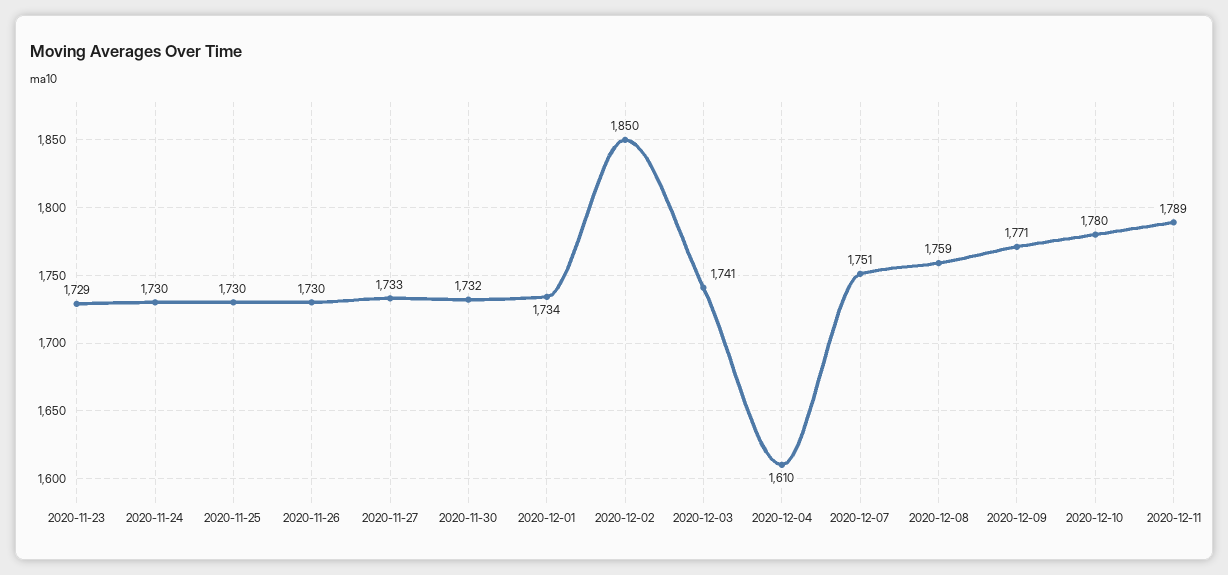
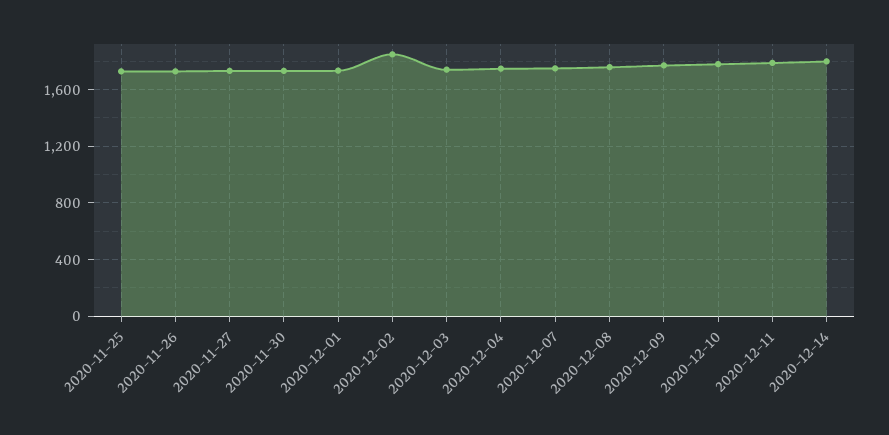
2020-11-23: 1729 -> none
2020-11-24: 1730 -> none
2020-12-04: 1610 -> 1750
2020-12-14: none -> 1800

